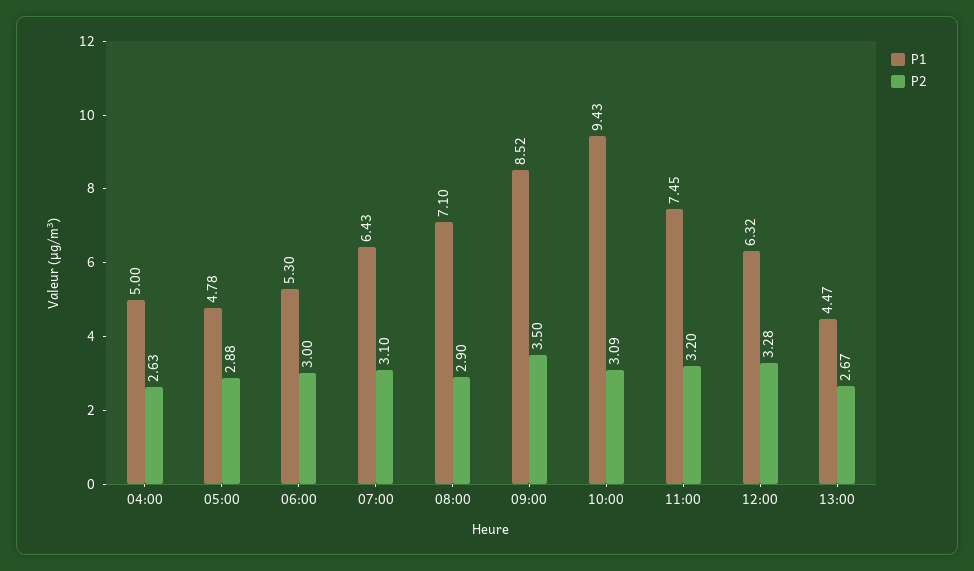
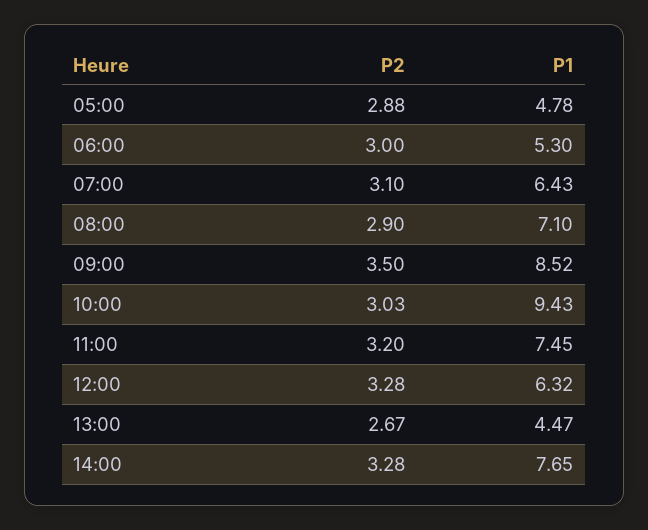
P1, 04:00: 5 -> none
P2, 04:00: 2.63 -> none
P2, 10:00: 3.09 -> 3.03
P2, 14:00: none -> 3.28
P1, 14:00: none -> 7.65

